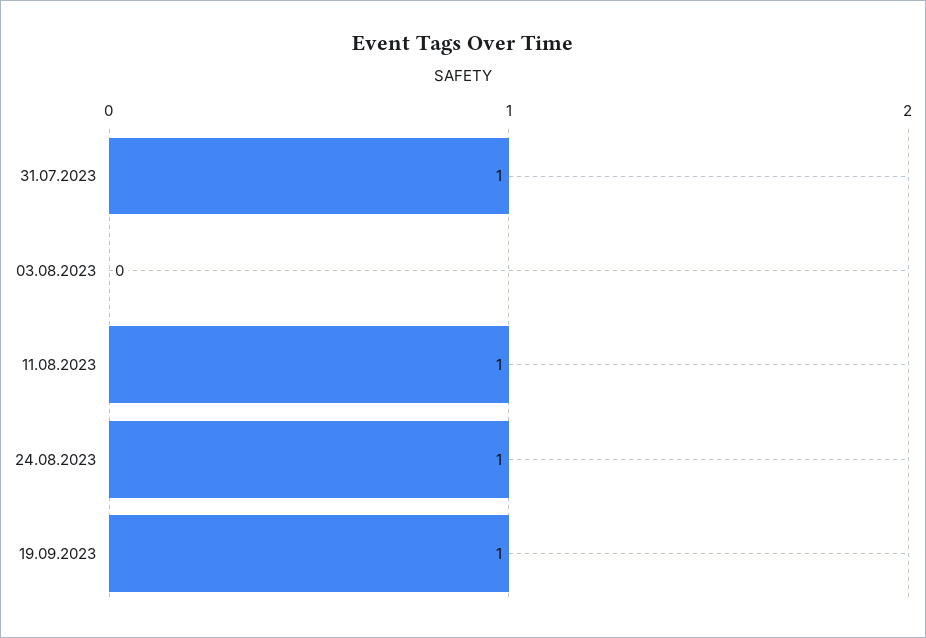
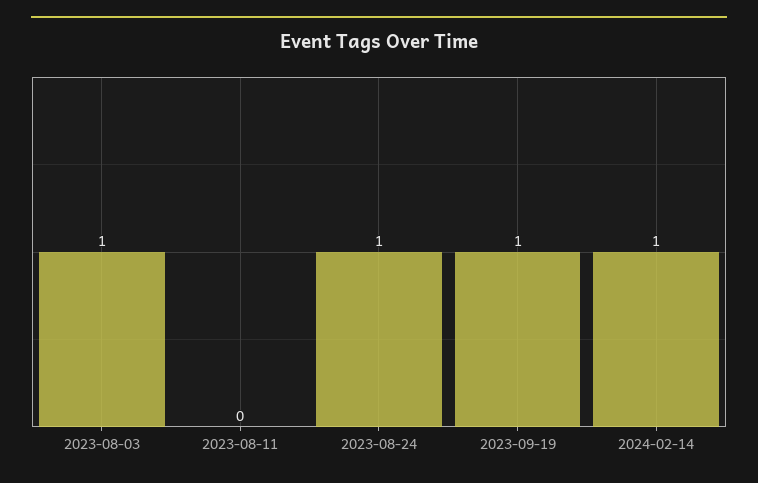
31.07.2023: 1 -> none
03.08.2023: 0 -> 1
11.08.2023: 1 -> 0
2024-02-14: none -> 1

